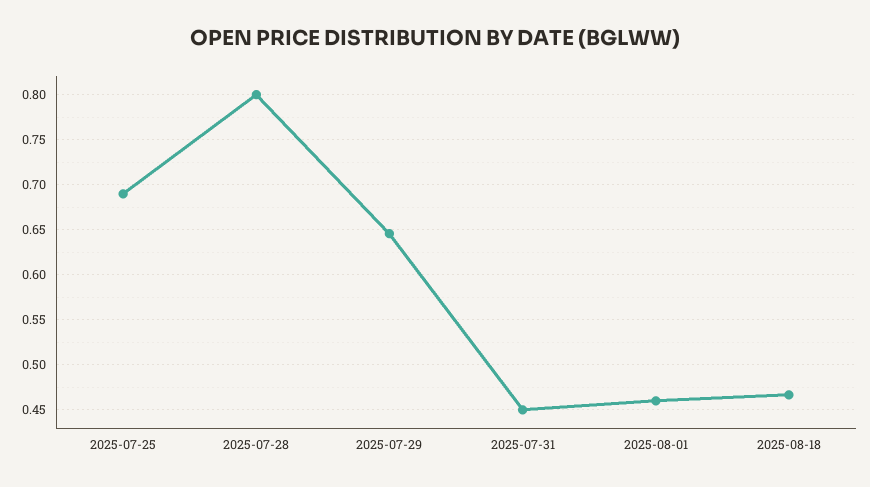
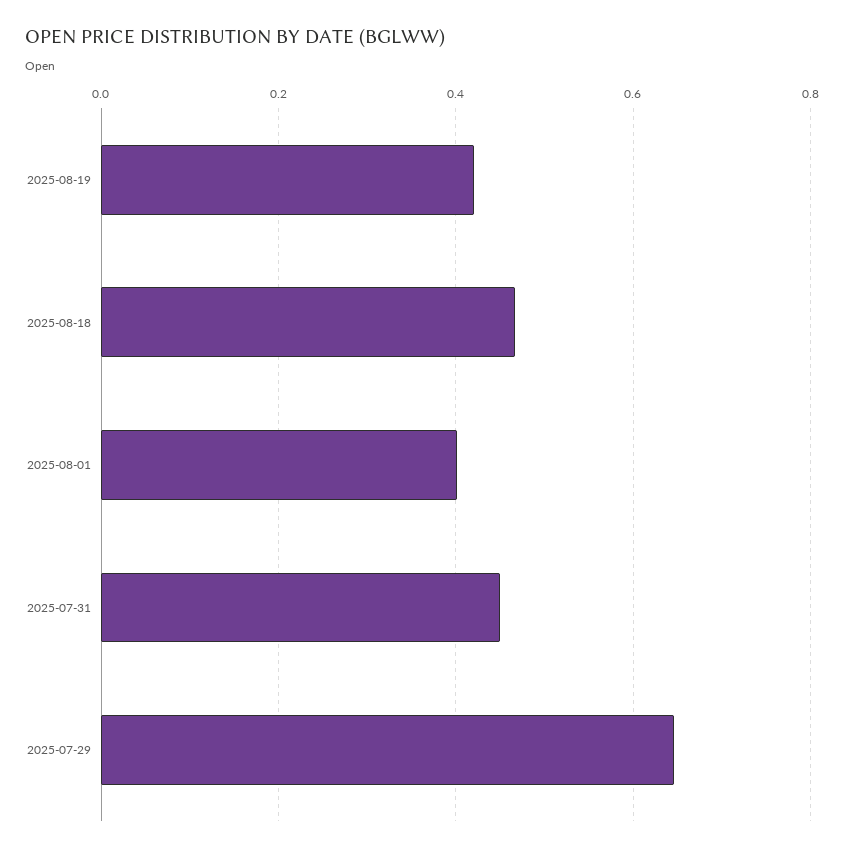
2025-07-25: 0.69 -> none
2025-07-28: 0.8 -> none
2025-08-01: 0.46 -> 0.4
2025-08-19: none -> 0.42

